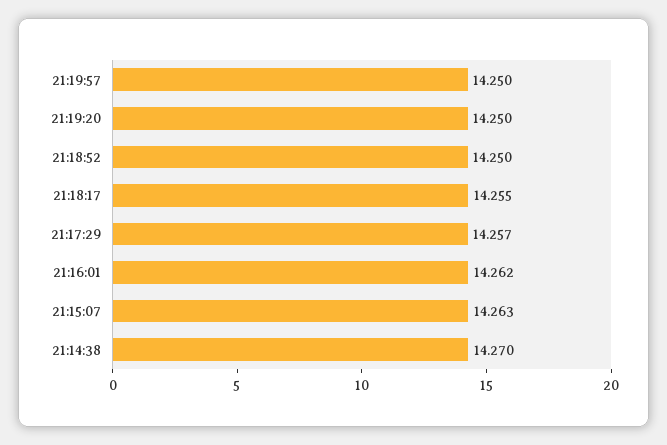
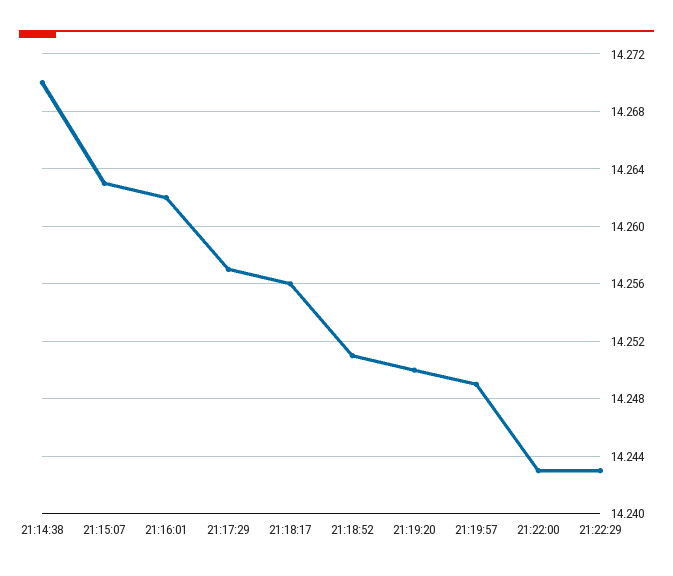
21:19:57: 14.25 -> 14.249
21:18:52: 14.25 -> 14.251
21:18:17: 14.255 -> 14.256
21:22:00: none -> 14.243
21:22:29: none -> 14.243

